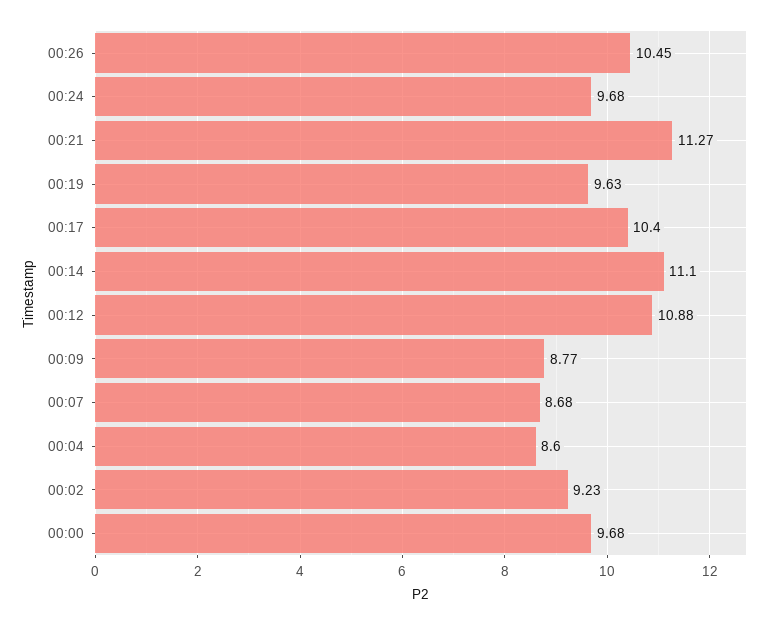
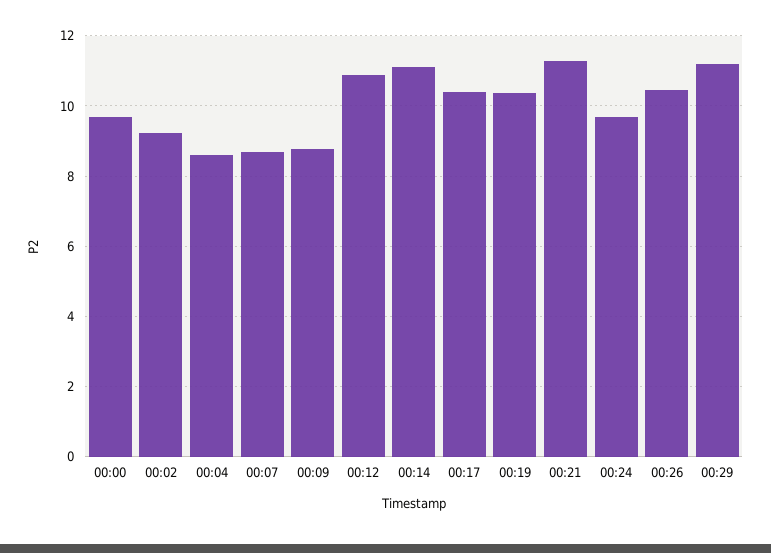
00:19: 9.63 -> 10.4
00:29: none -> 11.2

